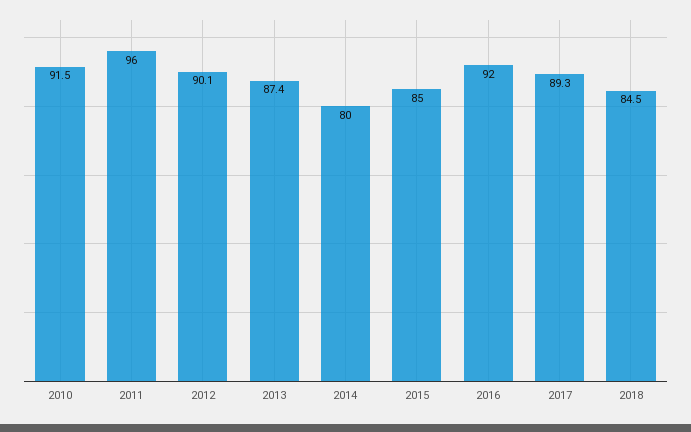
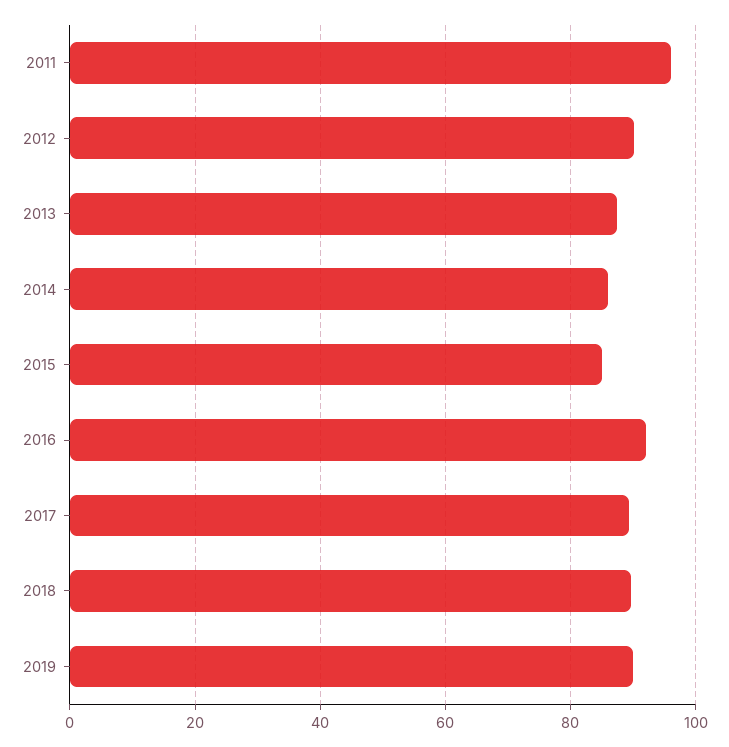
2010: 91.5 -> none
2014: 80 -> 86
2018: 84.5 -> 90
2019: none -> 90

